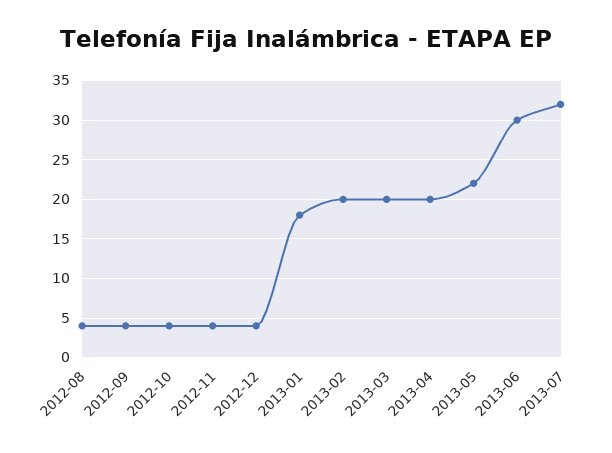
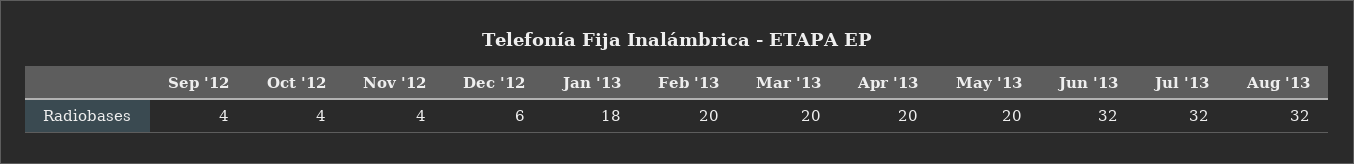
2012-08: 4 -> none
2012-12: 4 -> 6
2013-05: 22 -> 20
2013-06: 30 -> 32
Aug '13: none -> 32

